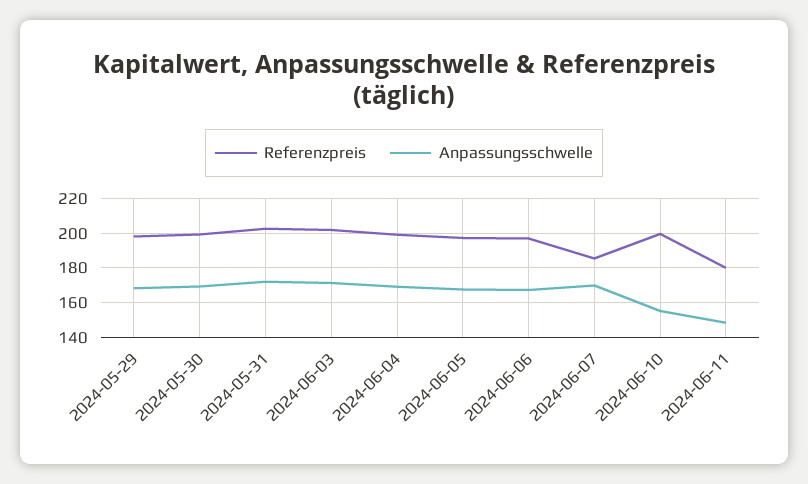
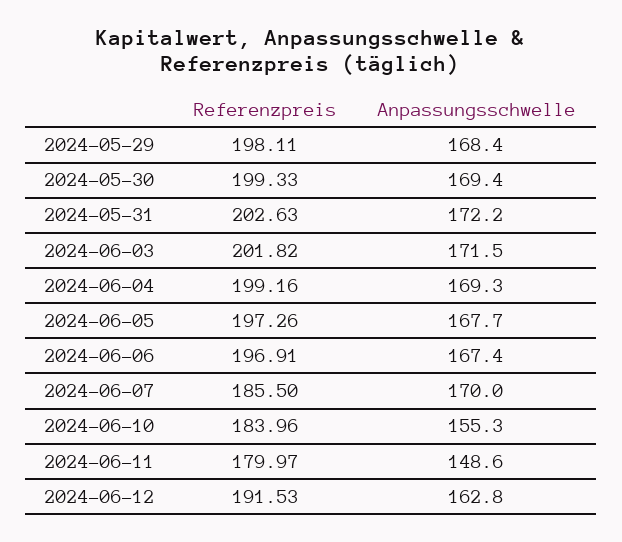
Referenzpreis, 2024-06-10: 200 -> 183.96
Referenzpreis, 2024-06-12: none -> 191.53
Anpassungsschwelle, 2024-06-12: none -> 162.8

